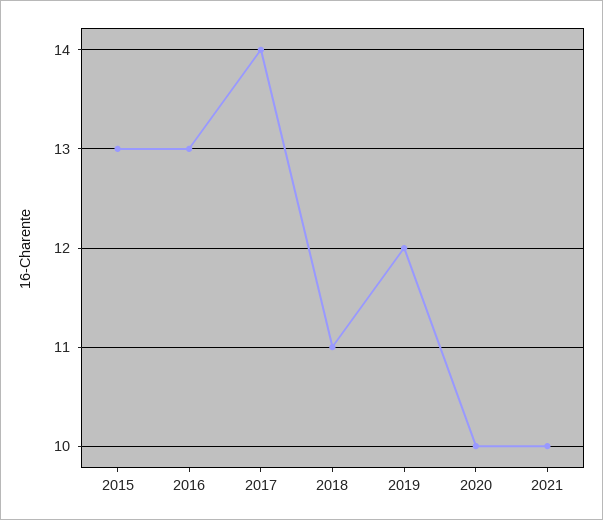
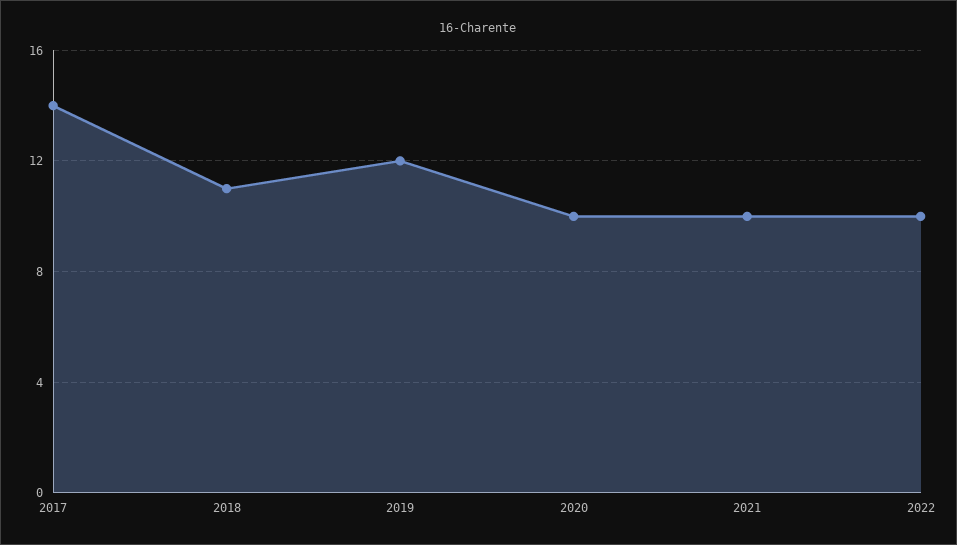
2015: 13 -> none
2016: 13 -> none
2022: none -> 10

